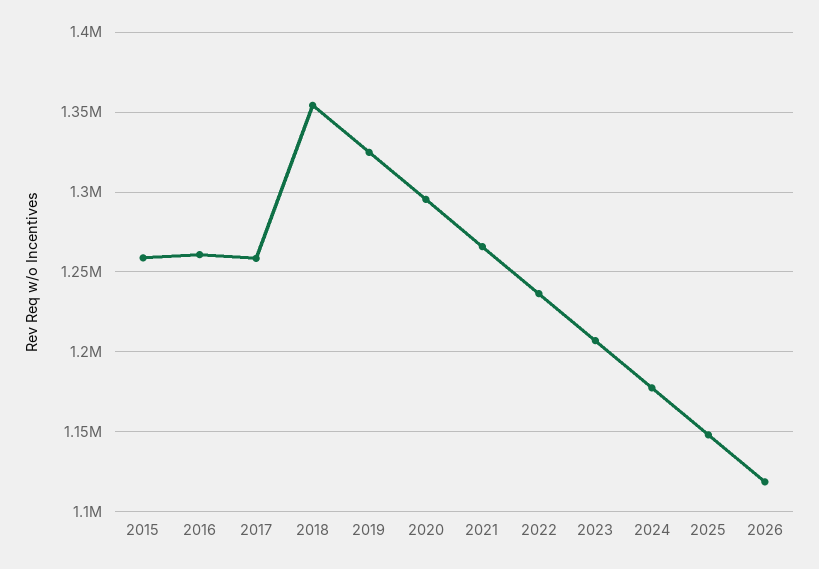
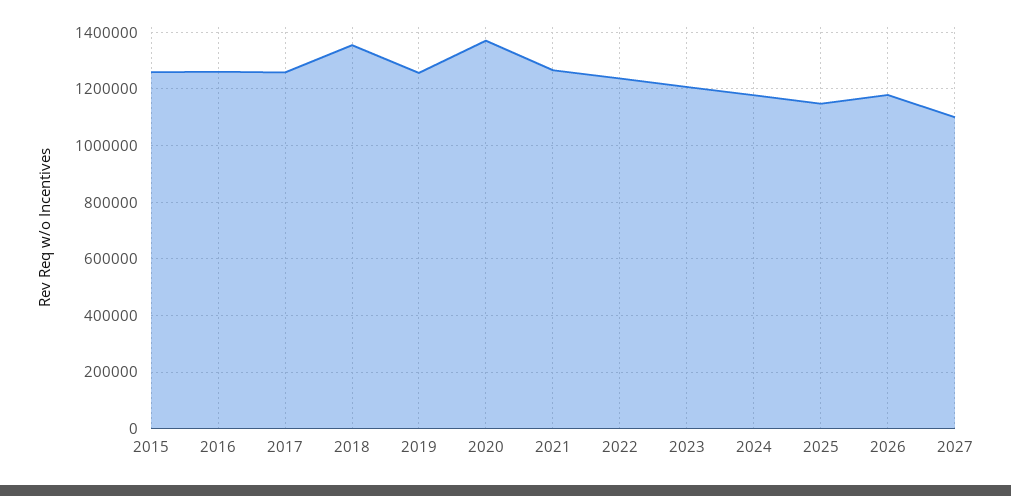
2019: 1325000 -> 1250000
2020: 1295000 -> 1375000
2026: 1120000 -> 1175000
2027: none -> 1100000

